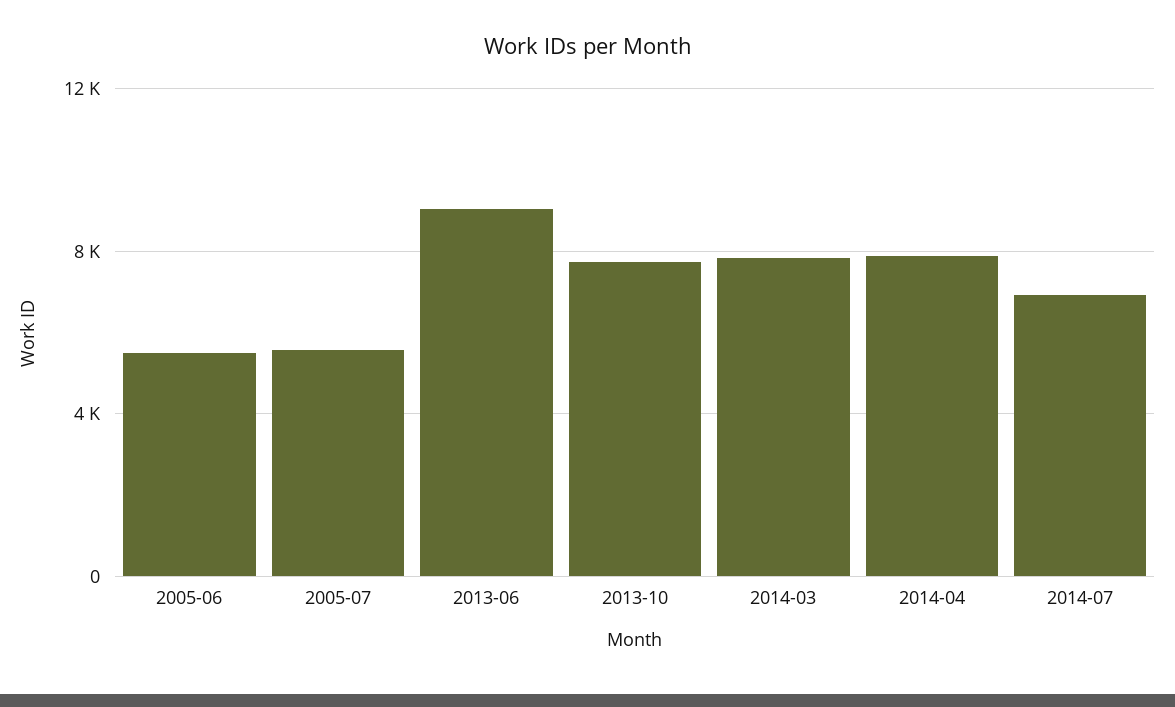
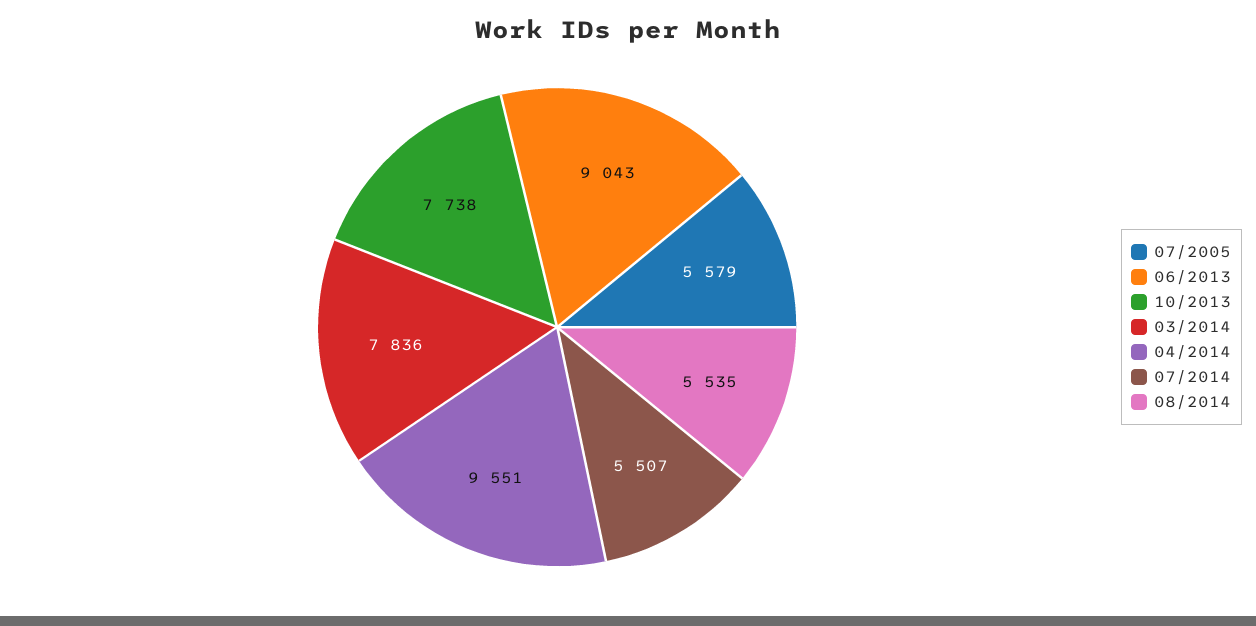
2005-06: 5500 -> none
2014-04: 8000 -> 9551
2014-07: 7000 -> 5507
08/2014: none -> 5535

